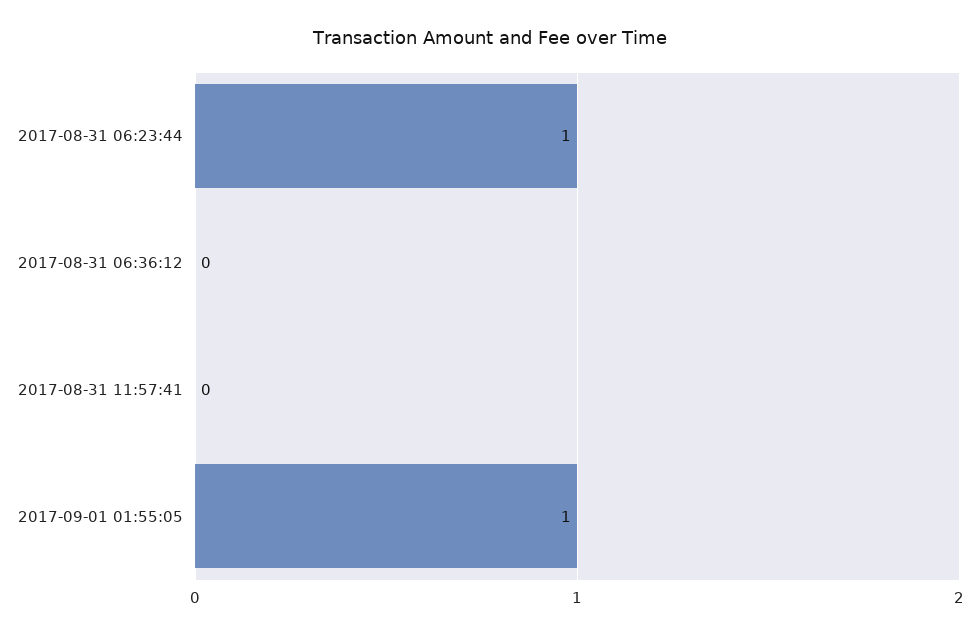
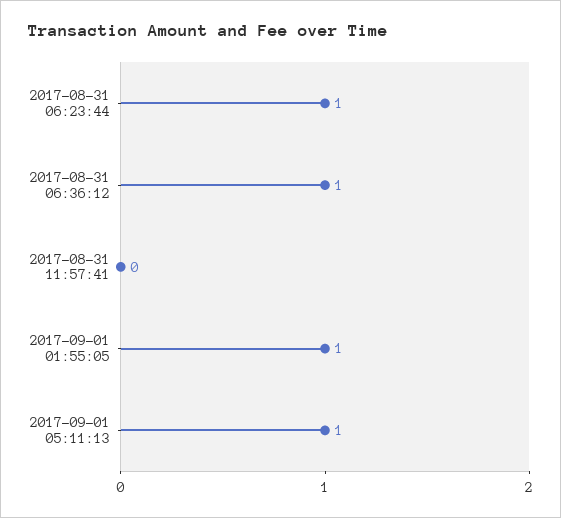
2017-08-31 06:36:12: 0 -> 1
2017-09-01 05:11:13: none -> 1

